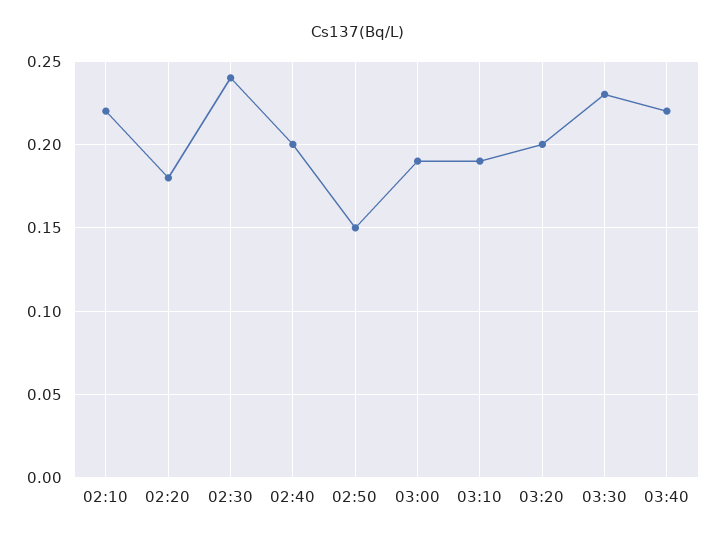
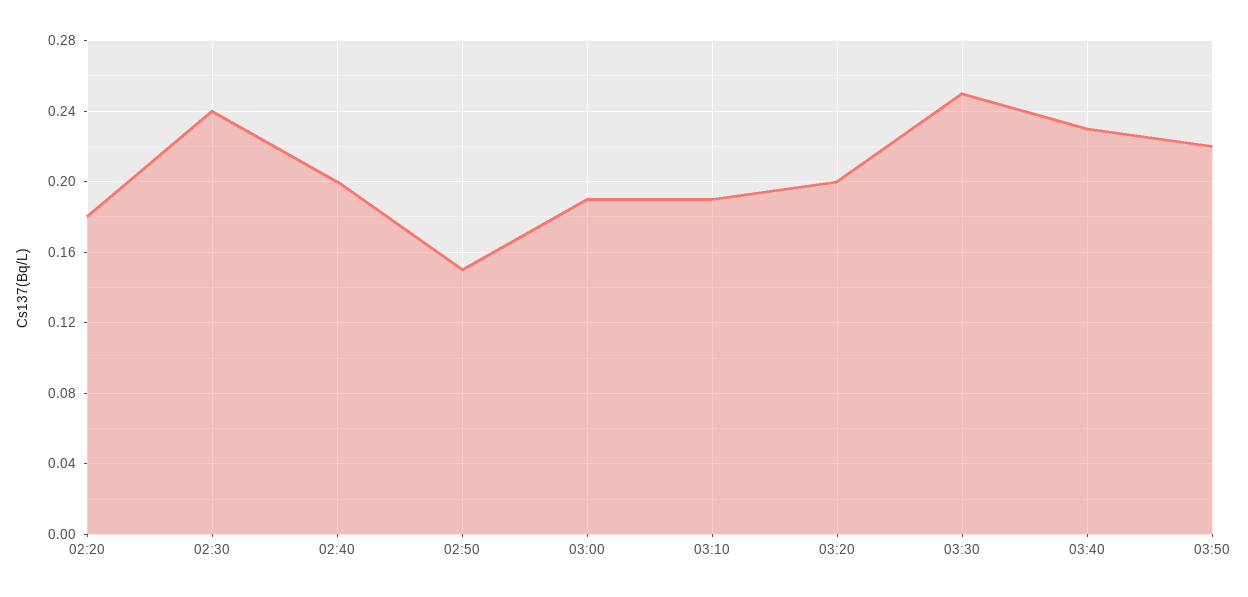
02:10: 0.22 -> none
03:30: 0.23 -> 0.25
03:40: 0.22 -> 0.23
03:50: none -> 0.22

